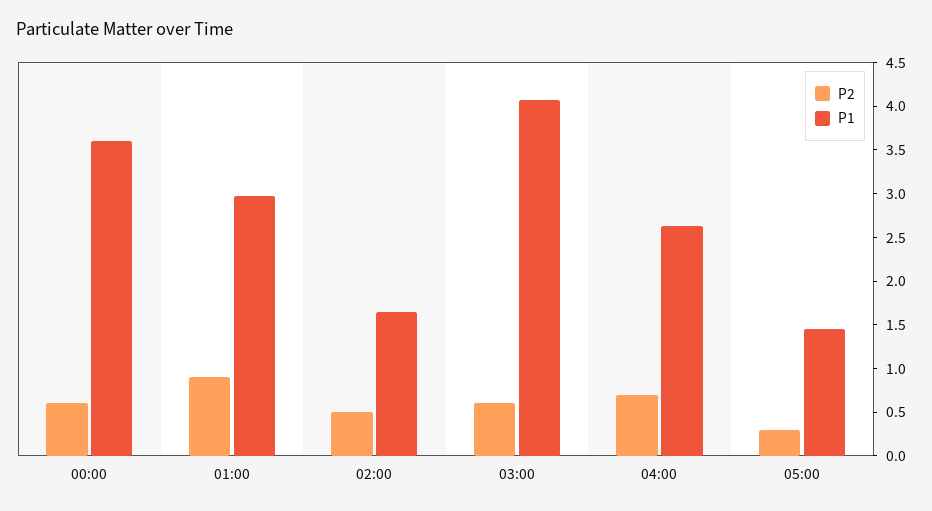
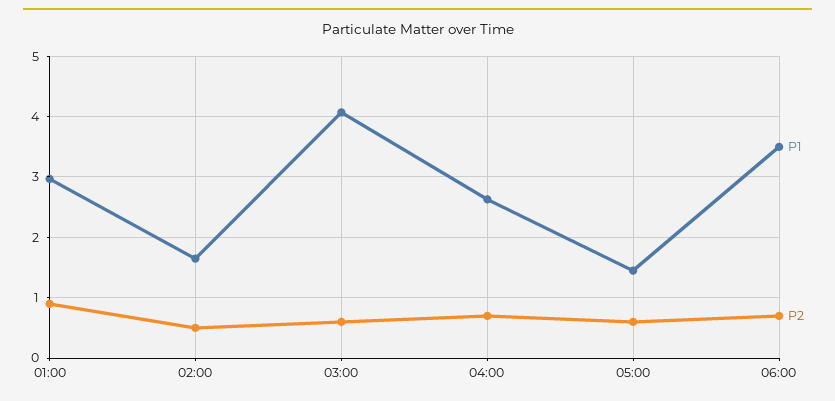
P2, 00:00: 0.6 -> none
P1, 00:00: 3.6 -> none
P2, 05:00: 0.3 -> 0.6
P1, 06:00: none -> 3.5
P2, 06:00: none -> 0.7

